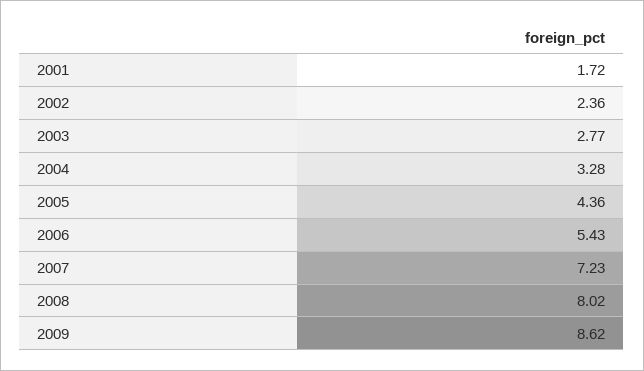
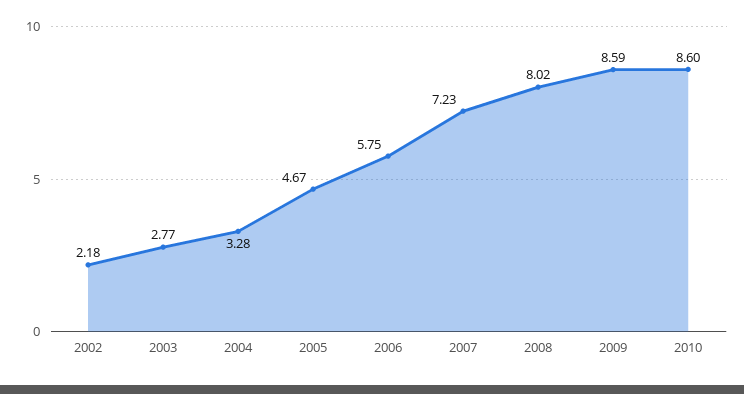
2001: 1.72 -> none
2002: 2.36 -> 2.18
2005: 4.36 -> 4.67
2006: 5.43 -> 5.75
2009: 8.62 -> 8.59
2010: none -> 8.6

